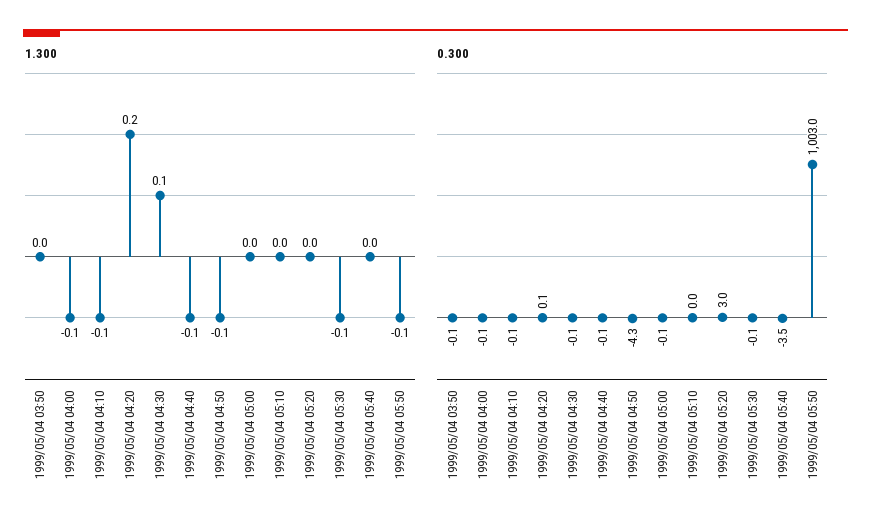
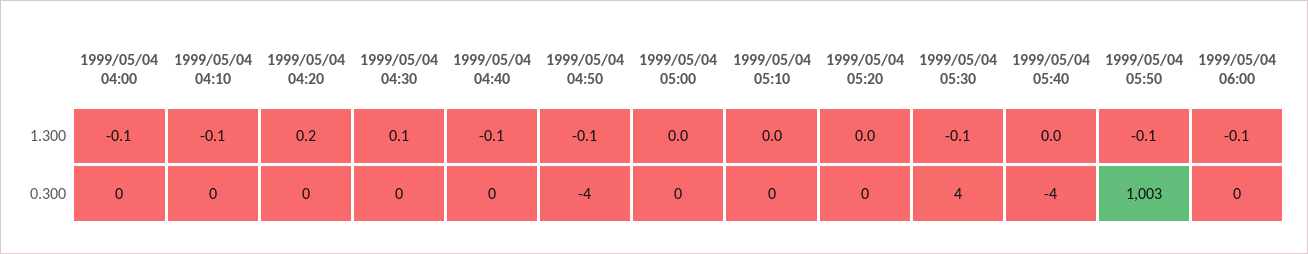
1.300, 1999/05/04 03:50: 0 -> none
0.300, 1999/05/04 03:50: -0.1 -> none
0.300, 1999/05/04 05:20: 3 -> 0
0.300, 1999/05/04 05:30: -0.1 -> 4
1.300, 1999/05/04 06:00: none -> -0.1
0.300, 1999/05/04 06:00: none -> 0

